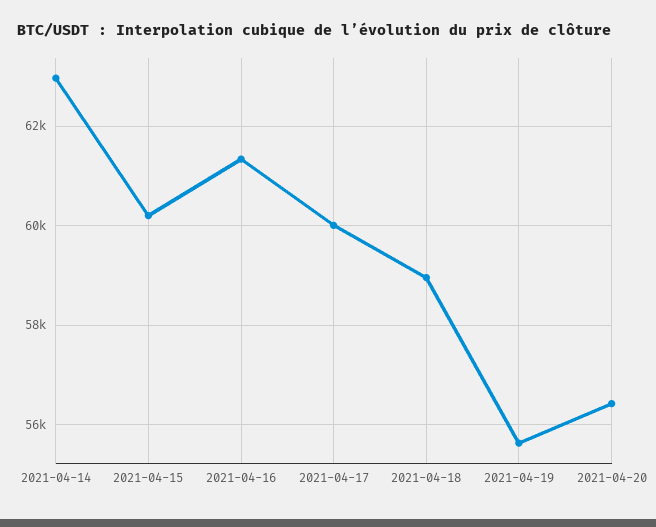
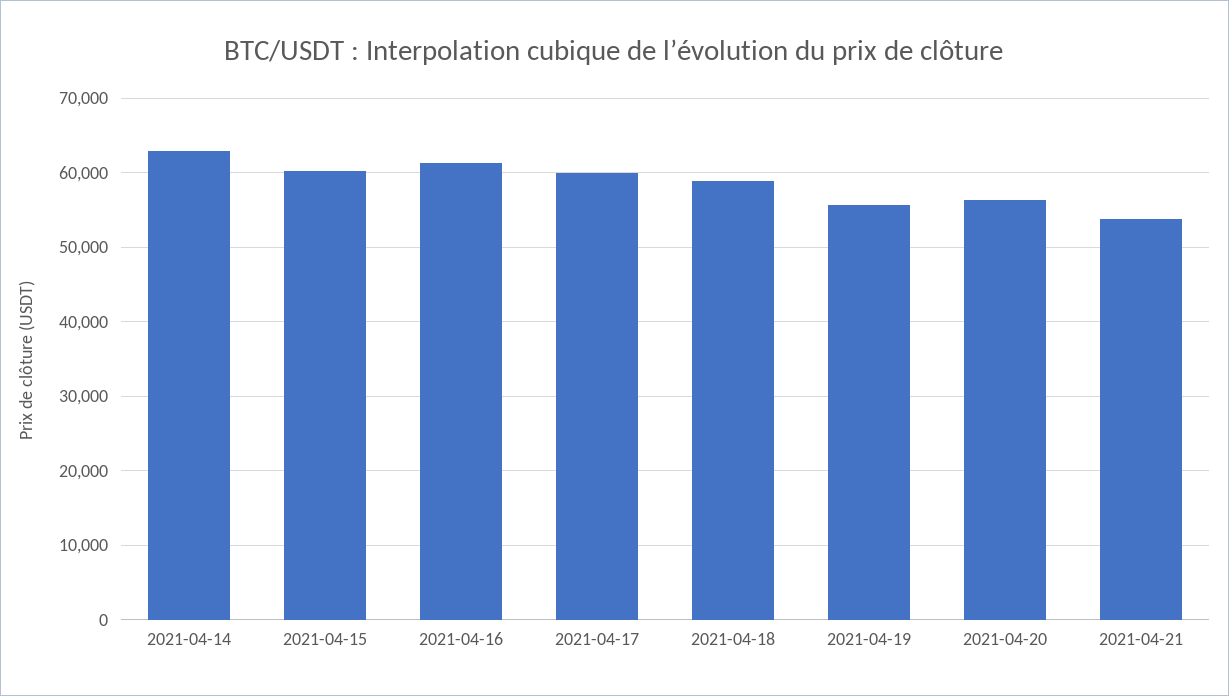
2021-04-21: none -> 54000

